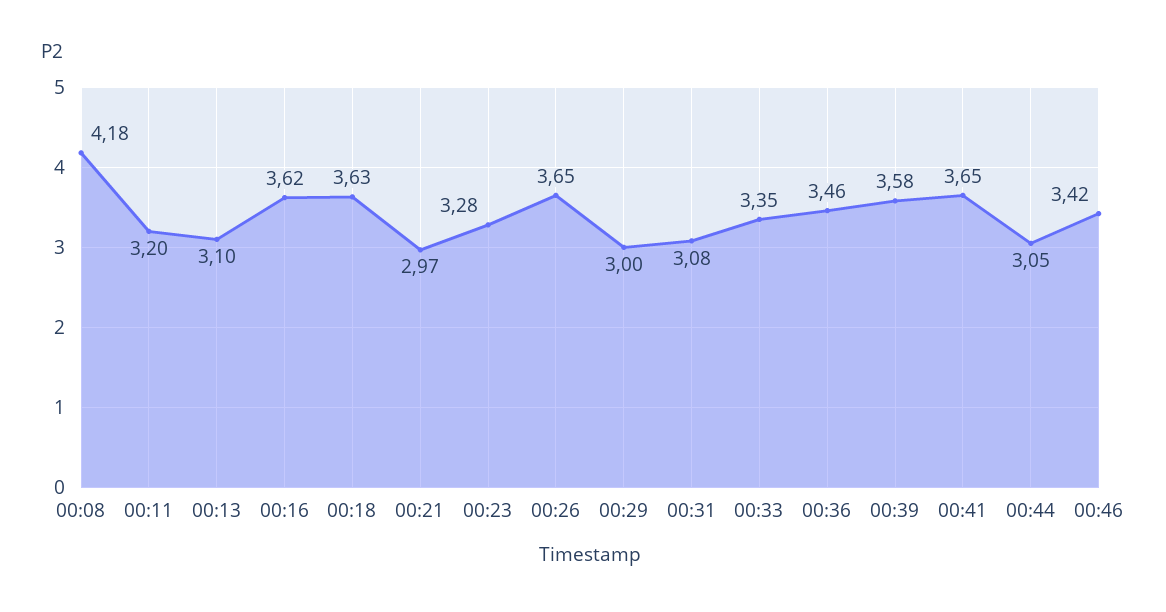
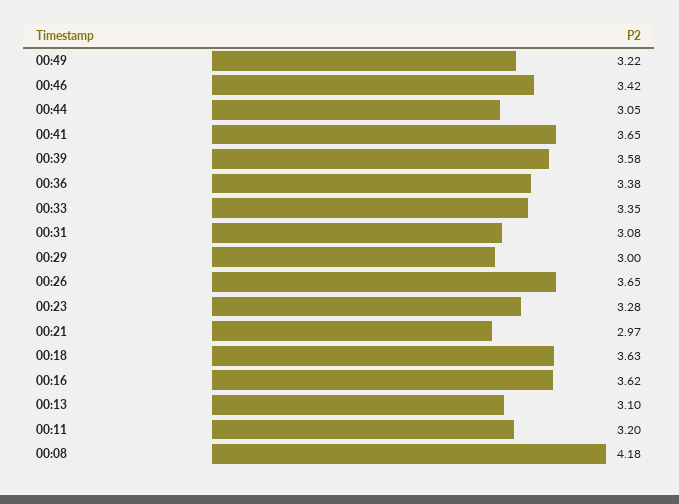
00:36: 3.46 -> 3.38
00:49: none -> 3.22

